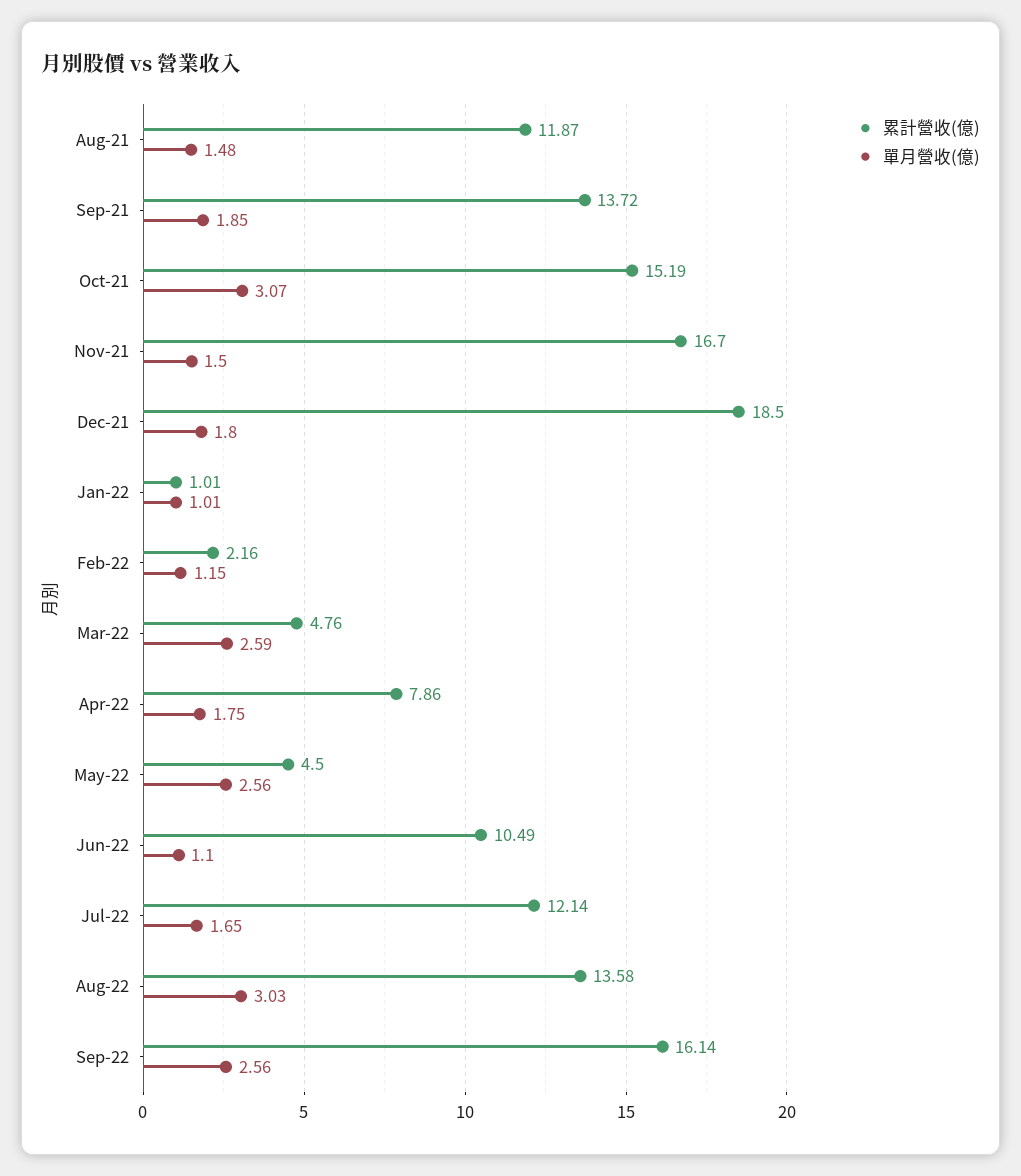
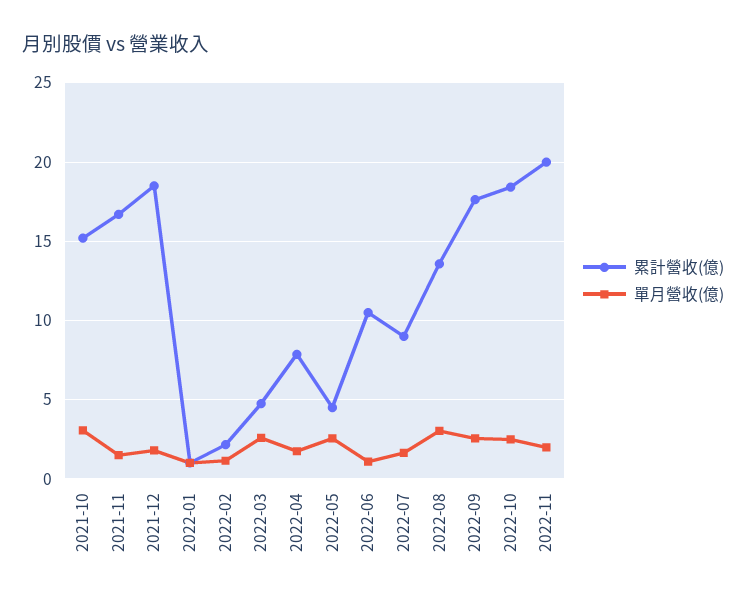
累計營收(億), Aug-21: 11.87 -> none
單月營收(億), Aug-21: 1.48 -> none
累計營收(億), Sep-21: 13.72 -> none
單月營收(億), Sep-21: 1.85 -> none
累計營收(億), Jul-22: 12.14 -> 9
累計營收(億), Sep-22: 16.14 -> 17.5
累計營收(億), 2022-10: none -> 18.5
單月營收(億), 2022-10: none -> 2.5
累計營收(億), 2022-11: none -> 20
單月營收(億), 2022-11: none -> 2

